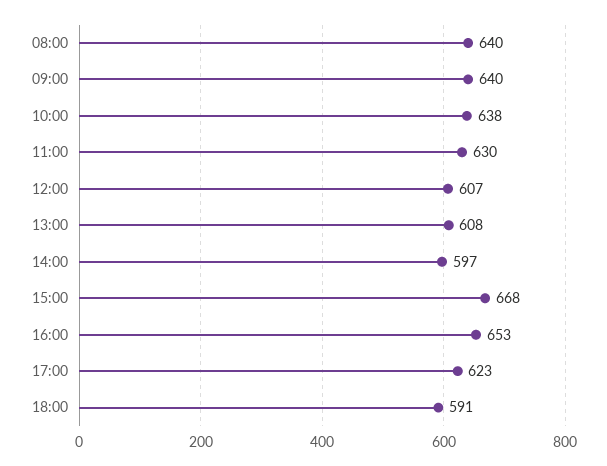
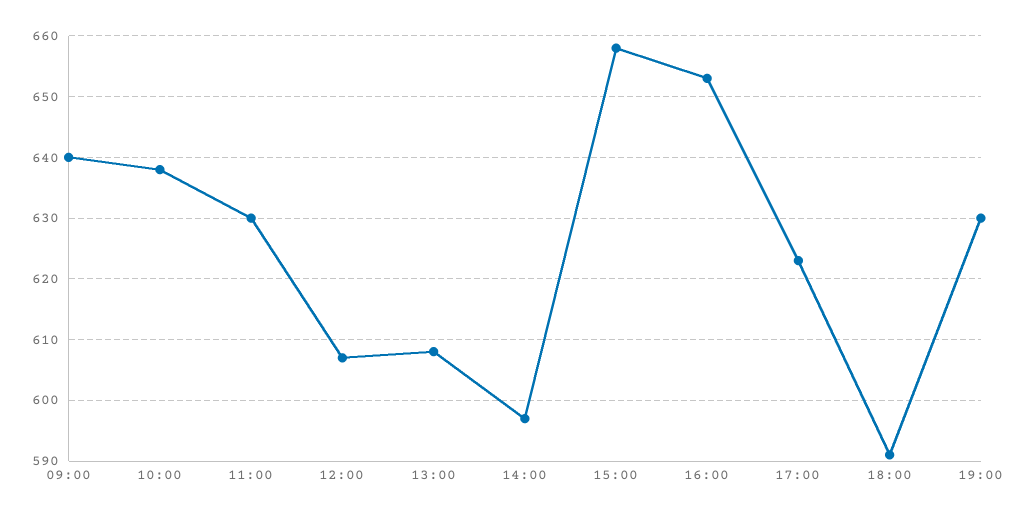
08:00: 640 -> none
15:00: 668 -> 658
19:00: none -> 630

